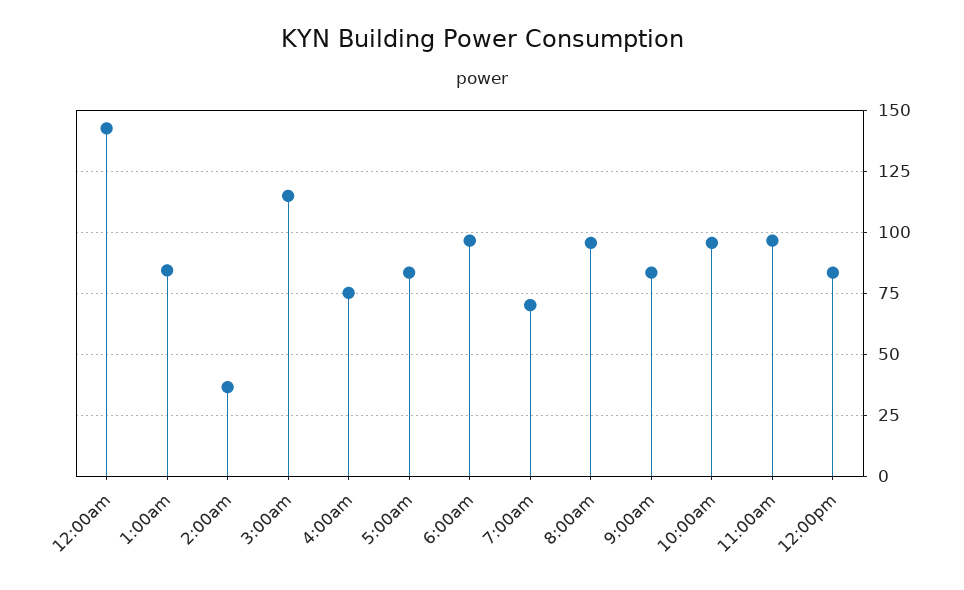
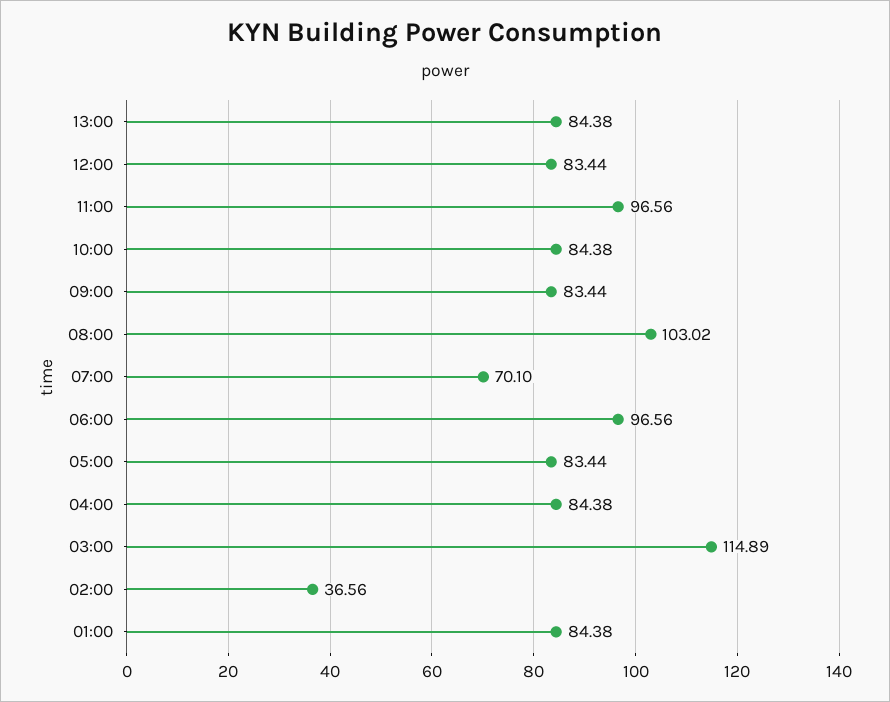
12:00am: 142.5 -> none
4:00am: 75 -> 84.38
8:00am: 95 -> 103.02
10:00am: 95 -> 84.38
13:00: none -> 84.38

